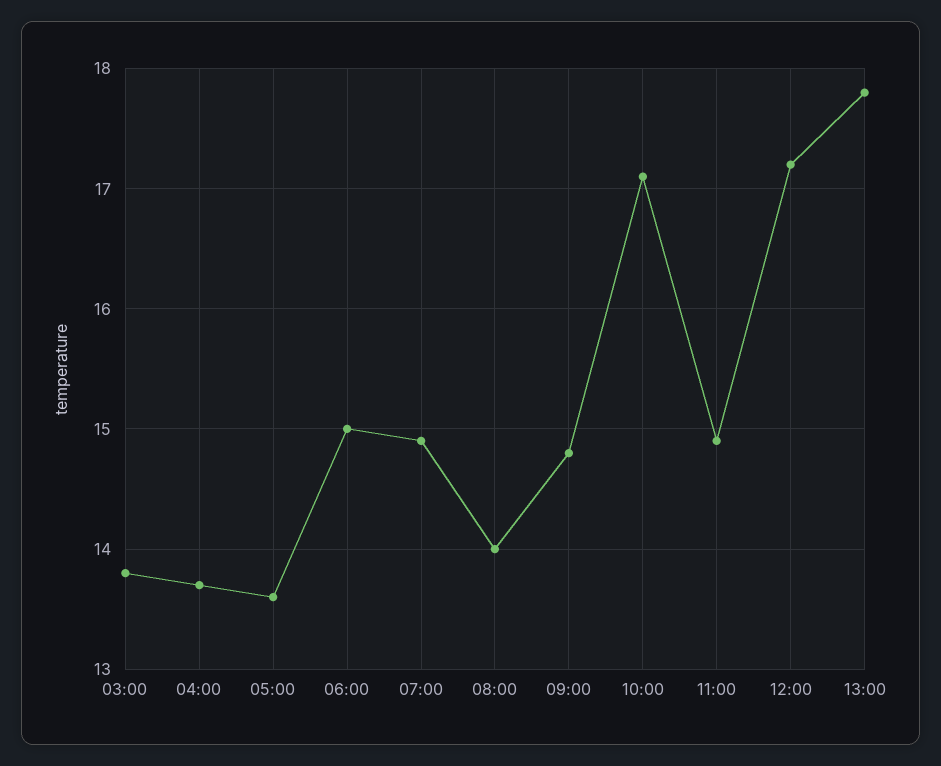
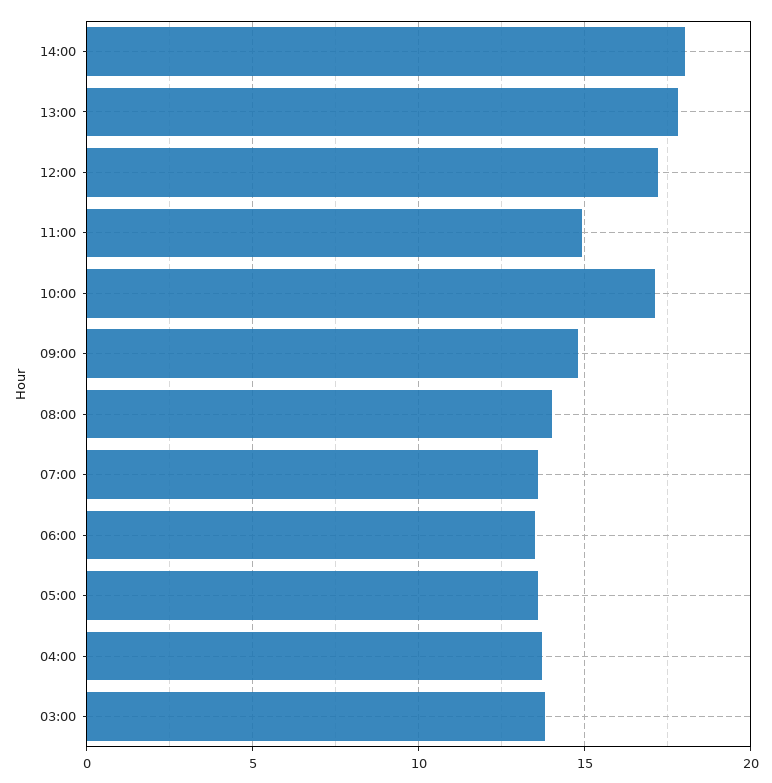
06:00: 15 -> 13.5
07:00: 14.9 -> 13.5
14:00: none -> 18

